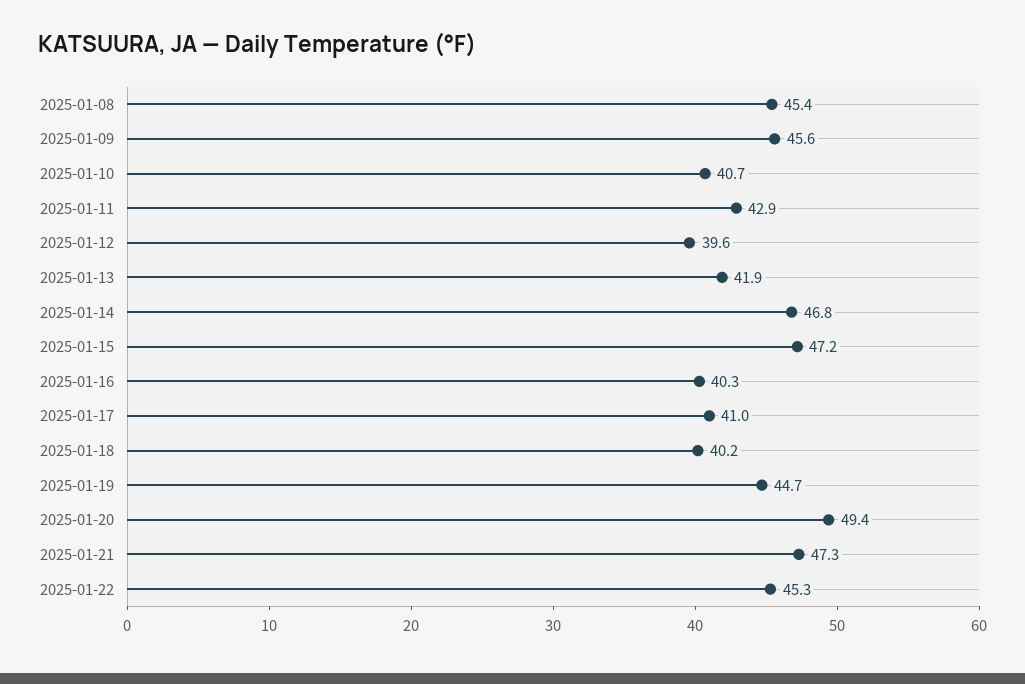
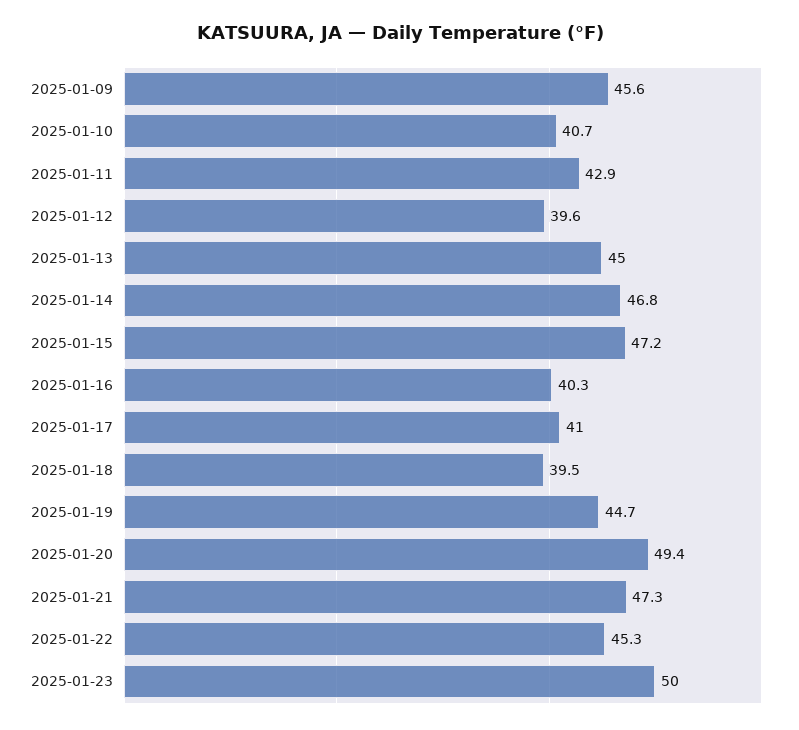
2025-01-08: 45.4 -> none
2025-01-13: 41.9 -> 45
2025-01-18: 40.2 -> 39.5
2025-01-23: none -> 50

